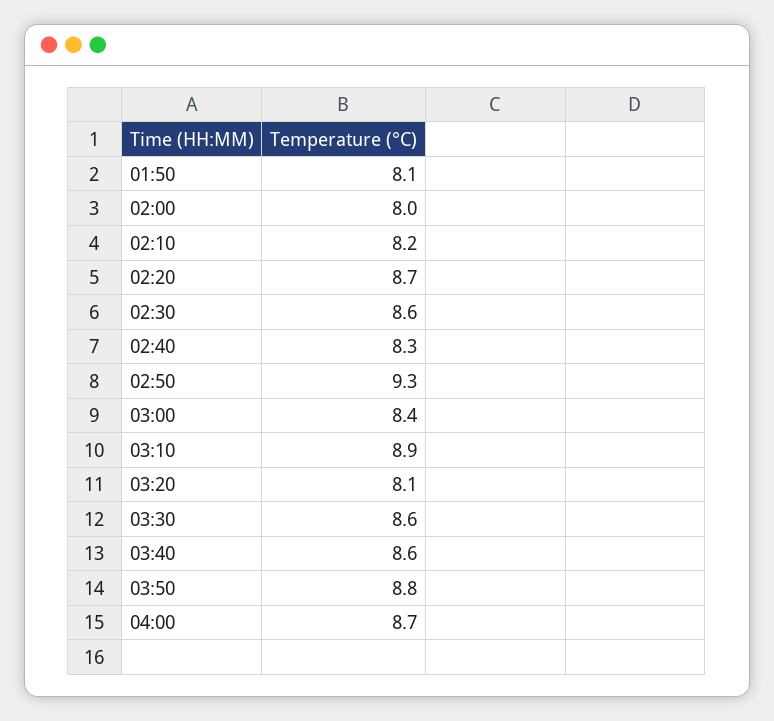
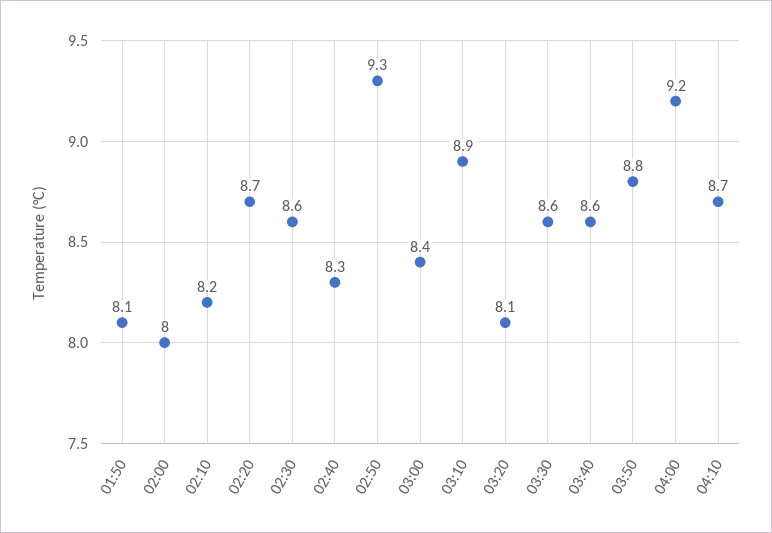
04:00: 8.7 -> 9.2
04:10: none -> 8.7

